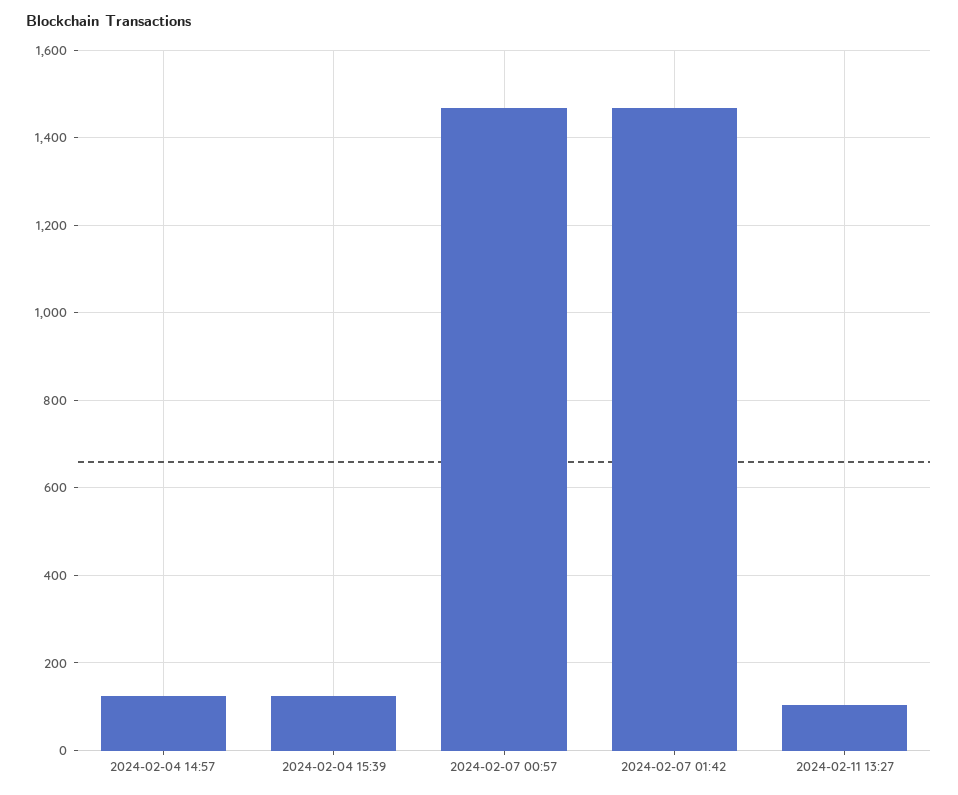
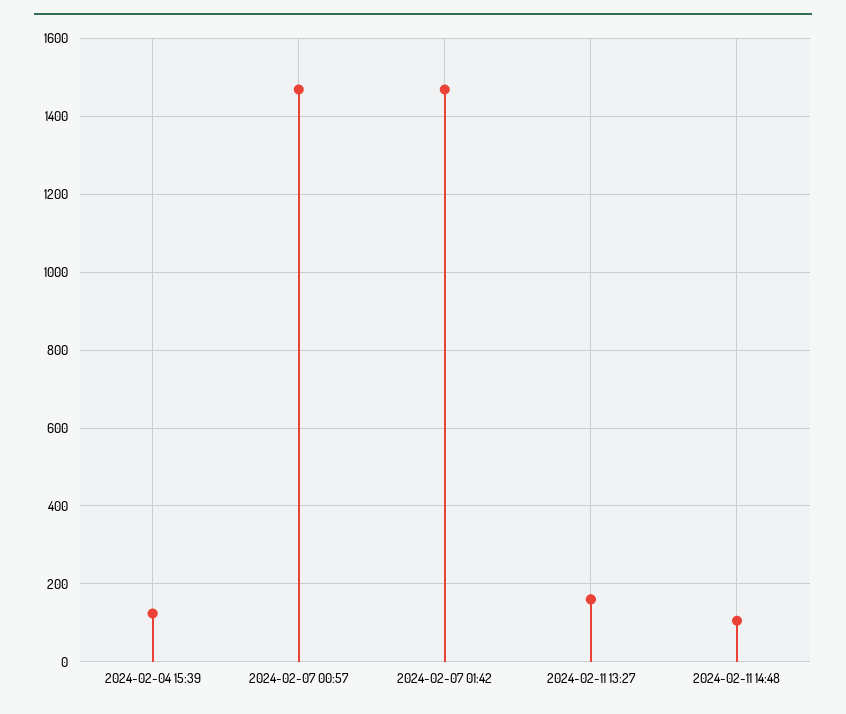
2024-02-04 14:57: 120 -> none
2024-02-11 13:27: 100 -> 160
2024-02-11 14:48: none -> 100

